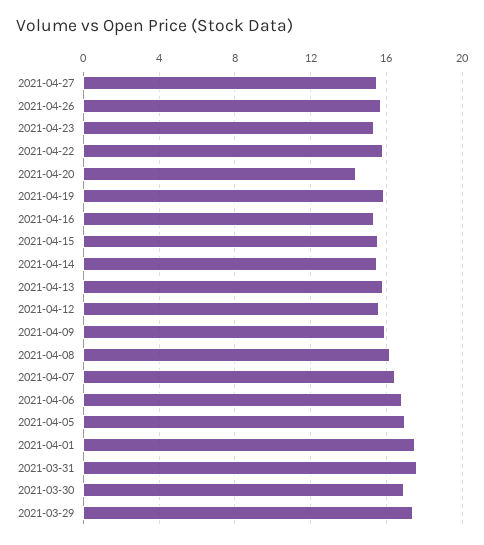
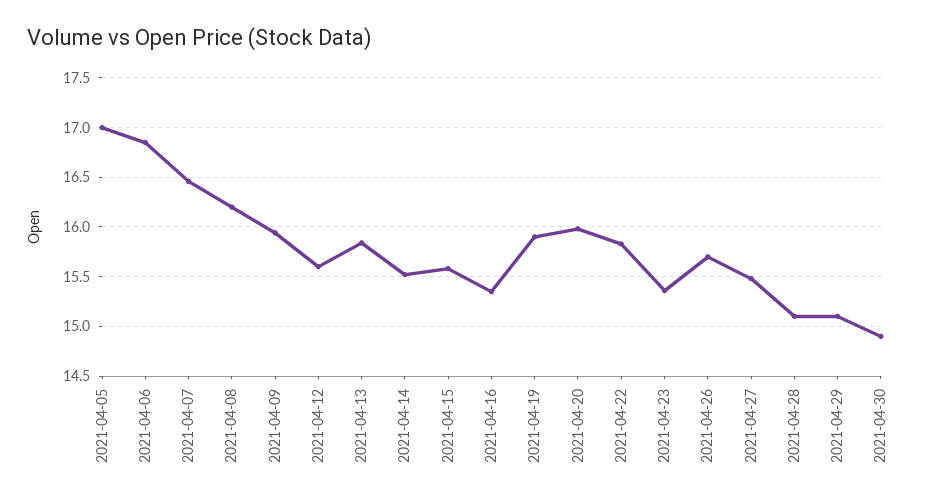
2021-04-20: 14.5 -> 16
2021-04-01: 17.5 -> none
2021-03-31: 17.5 -> none
2021-03-30: 17 -> none
2021-03-29: 17.5 -> none
2021-04-28: none -> 15.1
2021-04-29: none -> 15.1
2021-04-30: none -> 14.9

